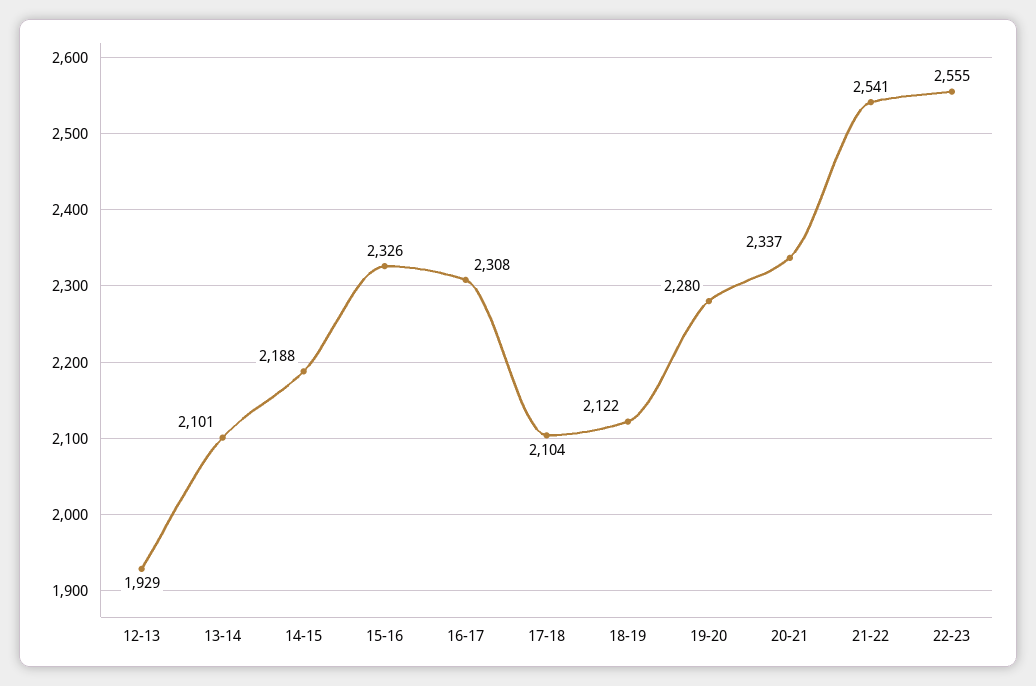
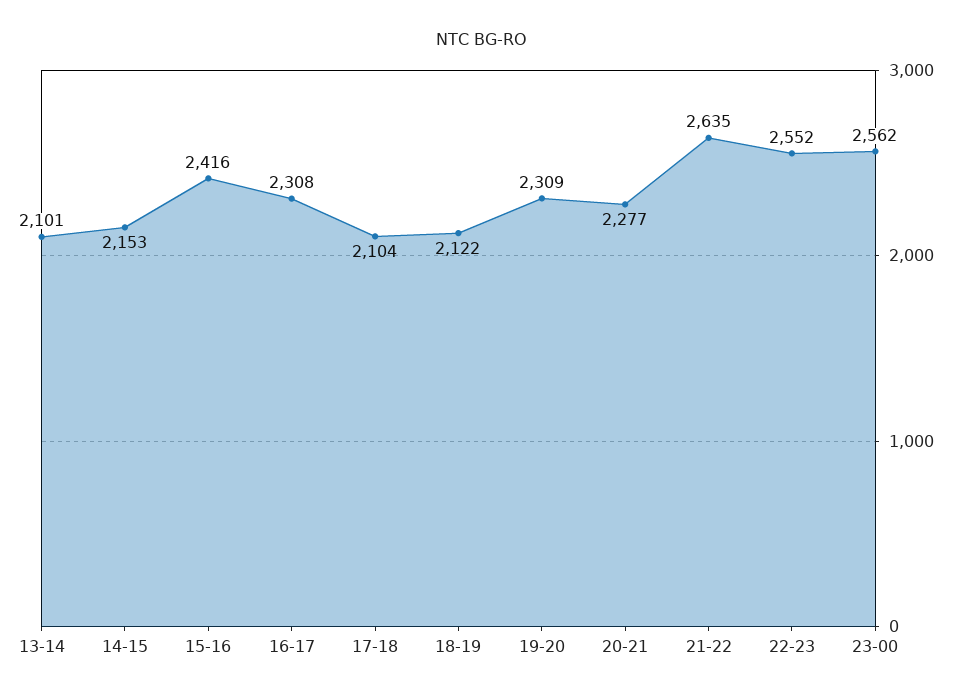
12-13: 1929 -> none
14-15: 2188 -> 2153
15-16: 2326 -> 2416
19-20: 2280 -> 2309
20-21: 2337 -> 2277
21-22: 2541 -> 2635
22-23: 2555 -> 2552
23-00: none -> 2562

